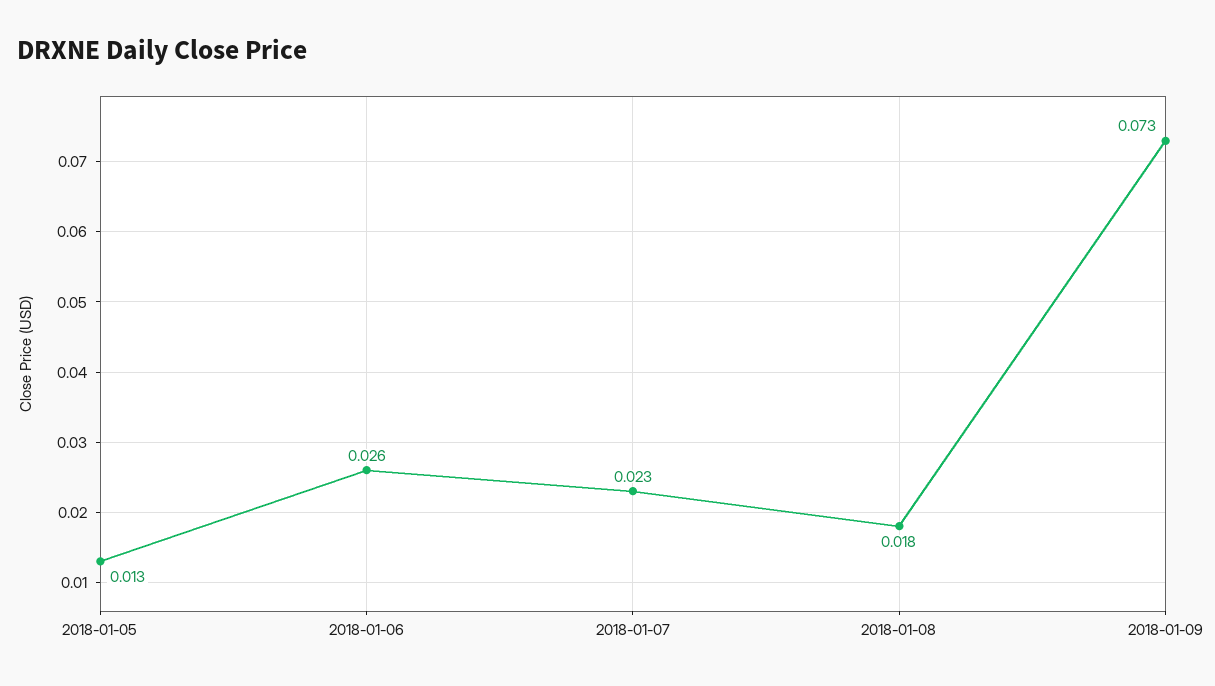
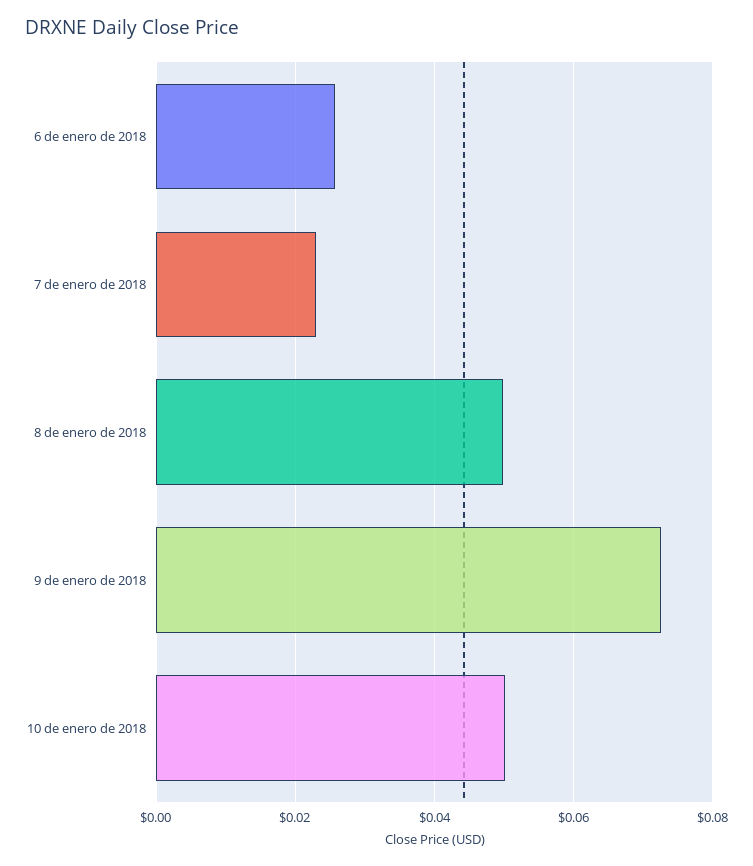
2018-01-05: 0.013 -> none
2018-01-08: 0.018 -> 0.05
10 de enero de 2018: none -> 0.05

